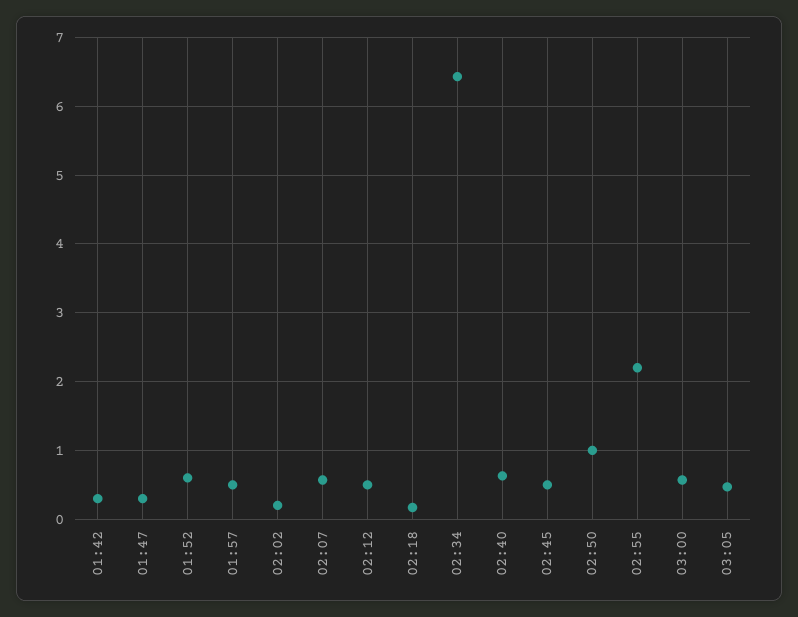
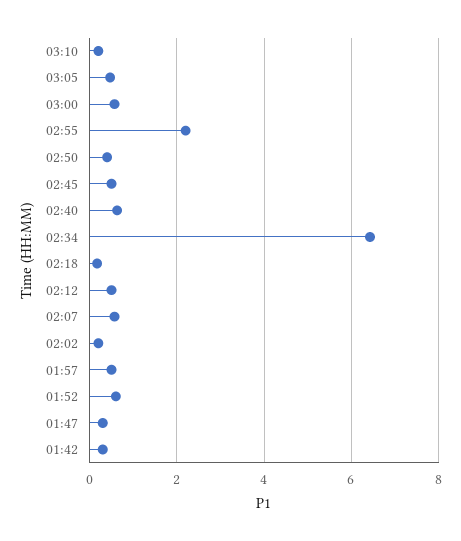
02:50: 1 -> 0.4
03:10: none -> 0.2

